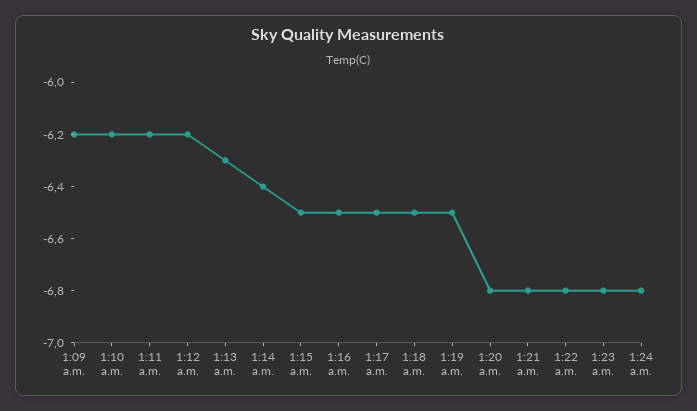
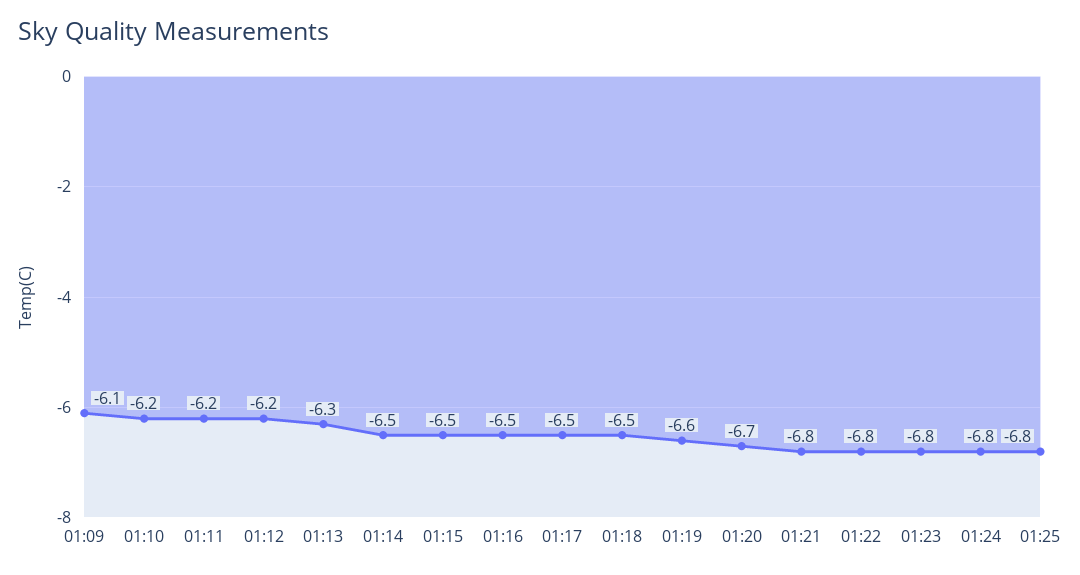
1:09 a.m.: -6.2 -> -6.1
1:14 a.m.: -6.4 -> -6.5
1:19 a.m.: -6.5 -> -6.6
1:20 a.m.: -6.8 -> -6.7
01:25: none -> -6.8

